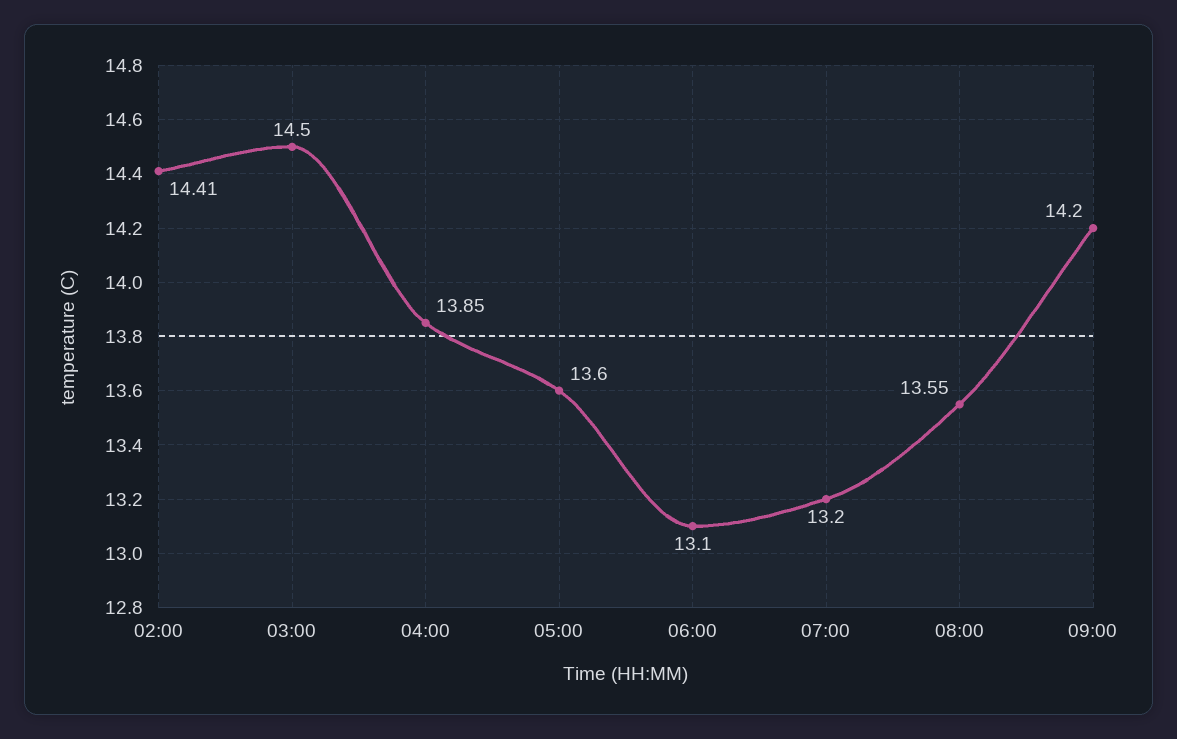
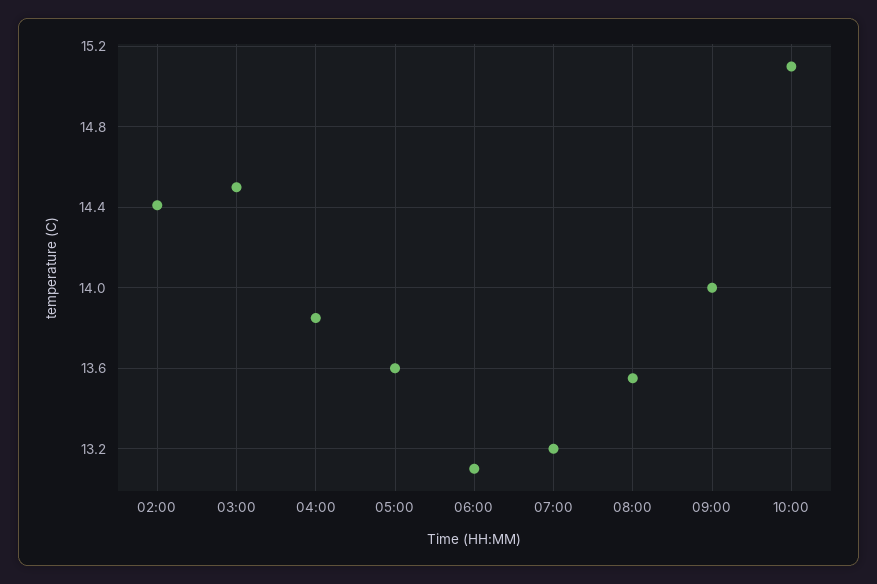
09:00: 14.2 -> 14
10:00: none -> 15.1

